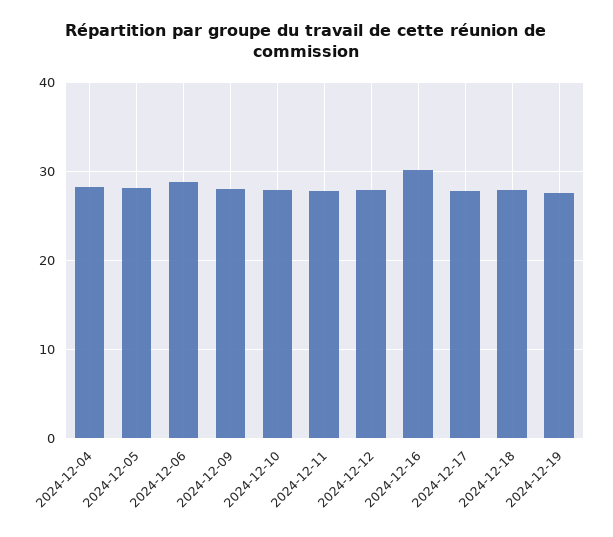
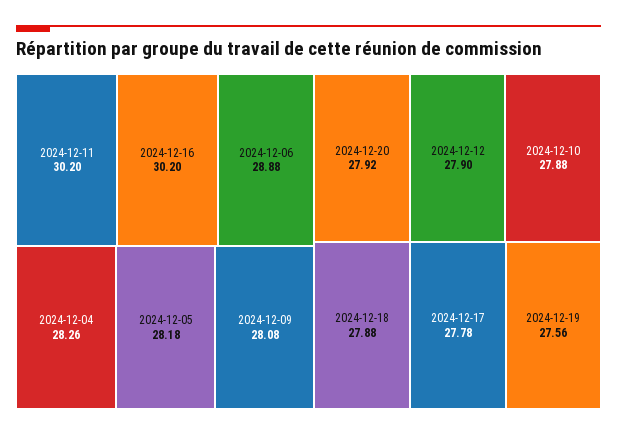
2024-12-11: 28 -> 30.2
2024-12-20: none -> 27.92

